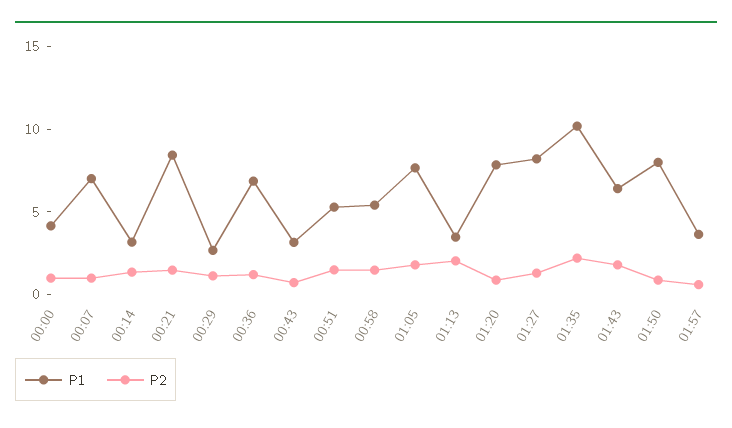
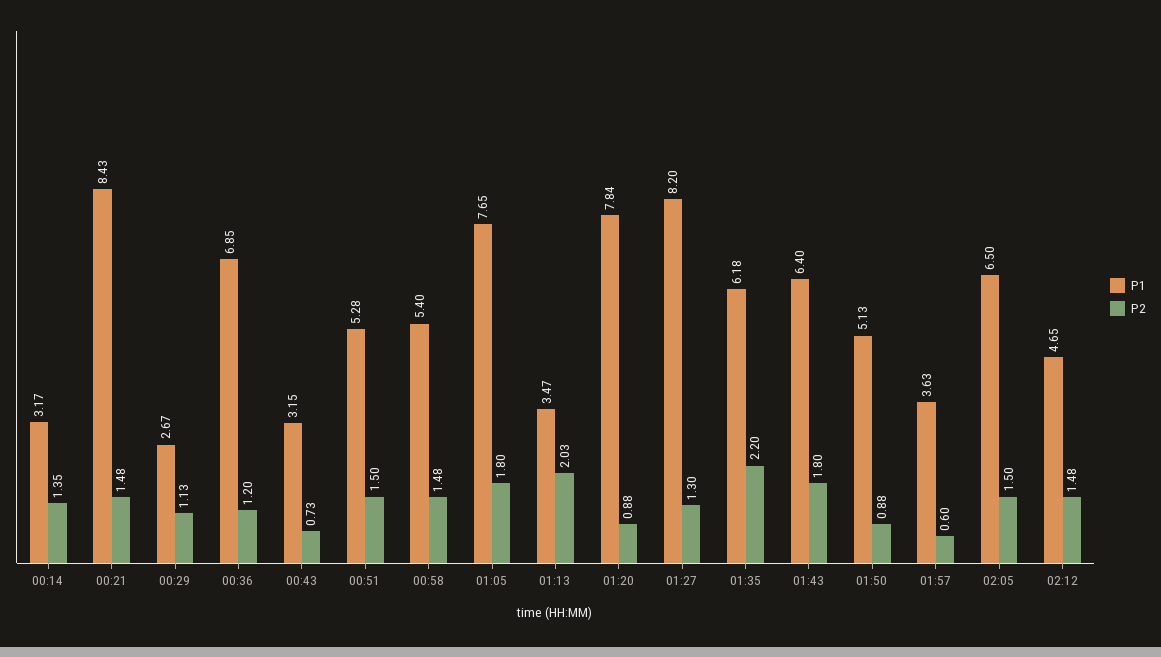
P1, 00:00: 4 -> none
P2, 00:00: 1 -> none
P1, 00:07: 7 -> none
P2, 00:07: 1 -> none
P1, 01:35: 10 -> 6.18
P1, 01:50: 8 -> 5.13
P1, 02:05: none -> 6.5
P2, 02:05: none -> 1.5
P1, 02:12: none -> 4.65
P2, 02:12: none -> 1.48

